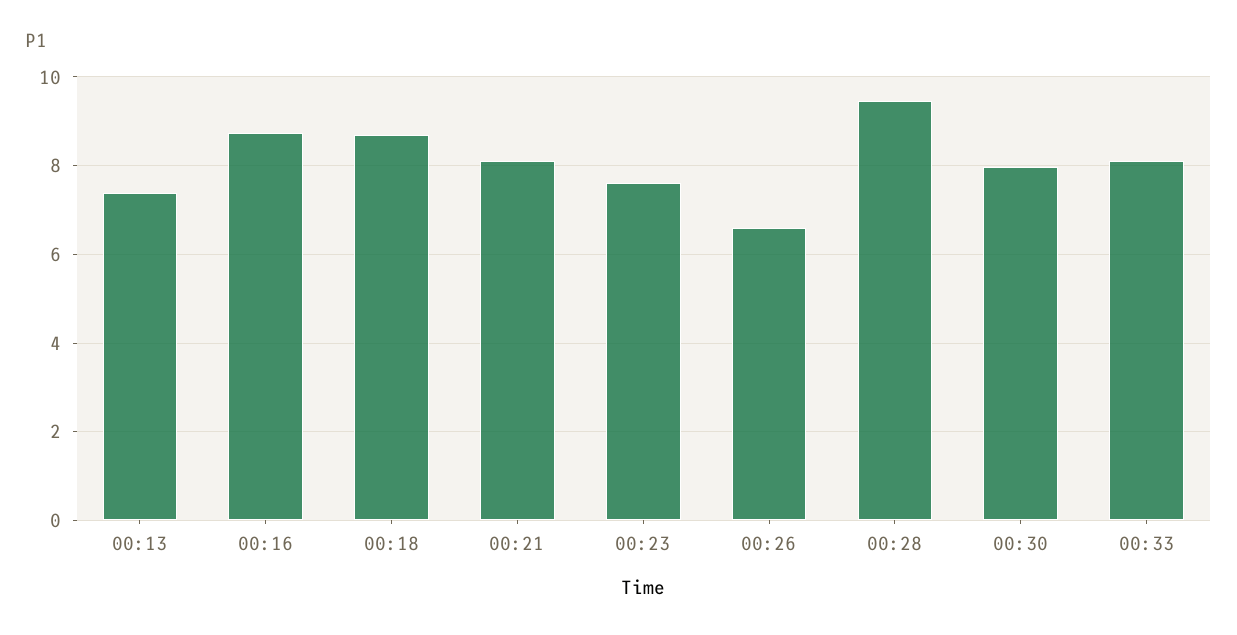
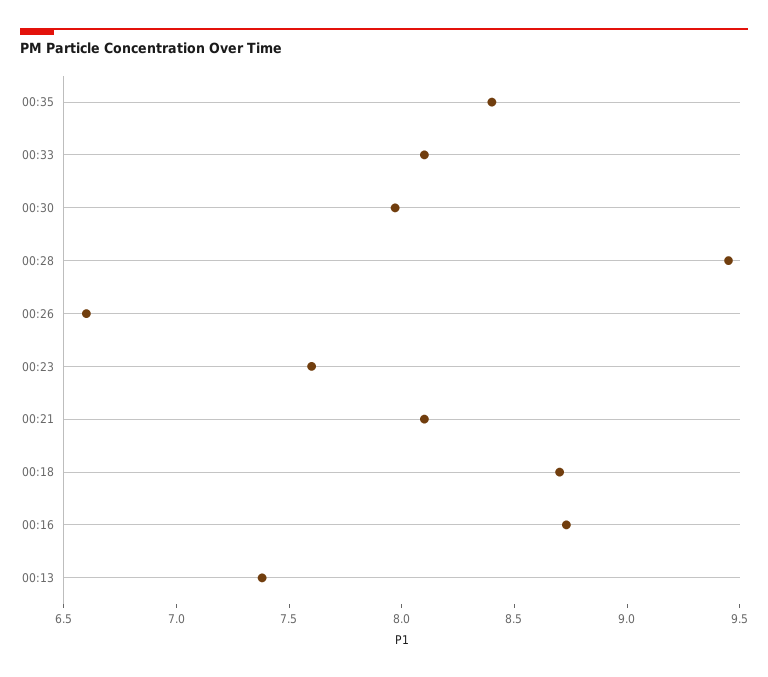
00:35: none -> 8.4

